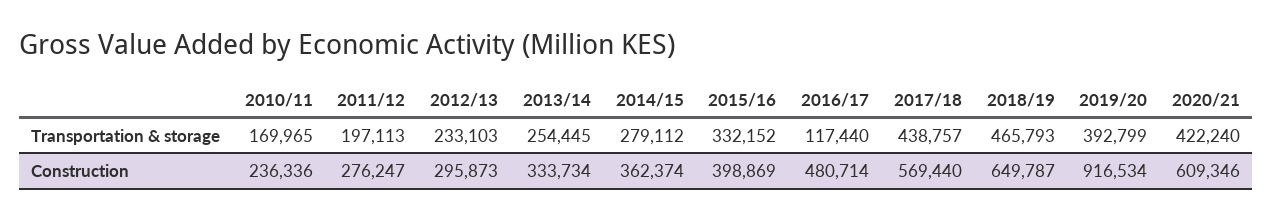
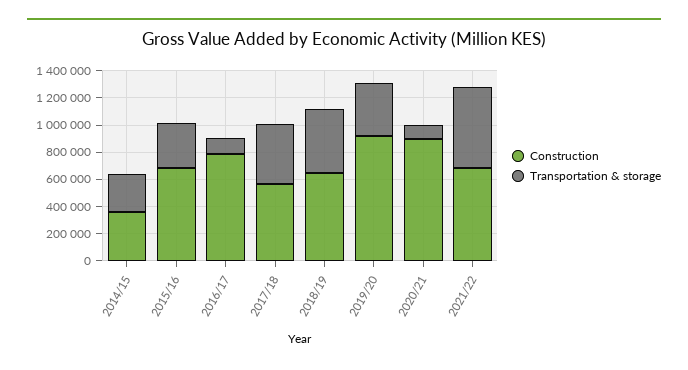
Transportation & storage, 2010/11: 169965 -> none
Transportation & storage, 2011/12: 197113 -> none
Transportation & storage, 2012/13: 233103 -> none
Transportation & storage, 2013/14: 254445 -> none
Transportation & storage, 2020/21: 422240 -> 100000
Construction, 2010/11: 236336 -> none
Construction, 2011/12: 276247 -> none
Construction, 2012/13: 295873 -> none
Construction, 2013/14: 333734 -> none
Construction, 2015/16: 398869 -> 700000
Construction, 2016/17: 480714 -> 800000
Construction, 2020/21: 609346 -> 900000
Construction, 2021/22: none -> 700000
Transportation & storage, 2021/22: none -> 600000

